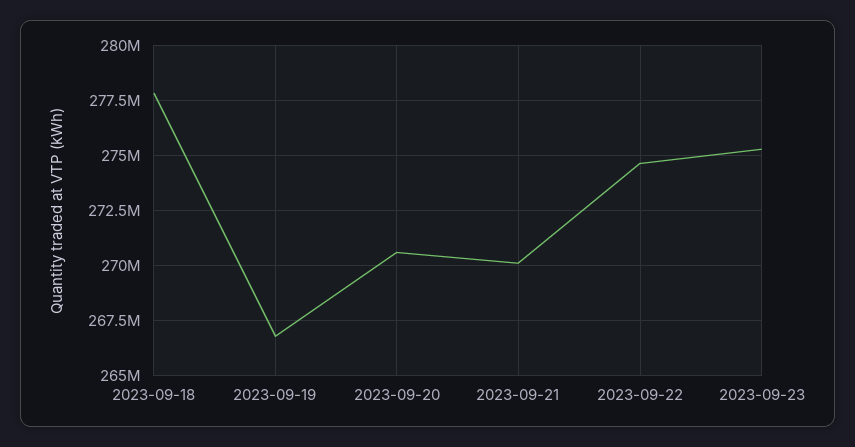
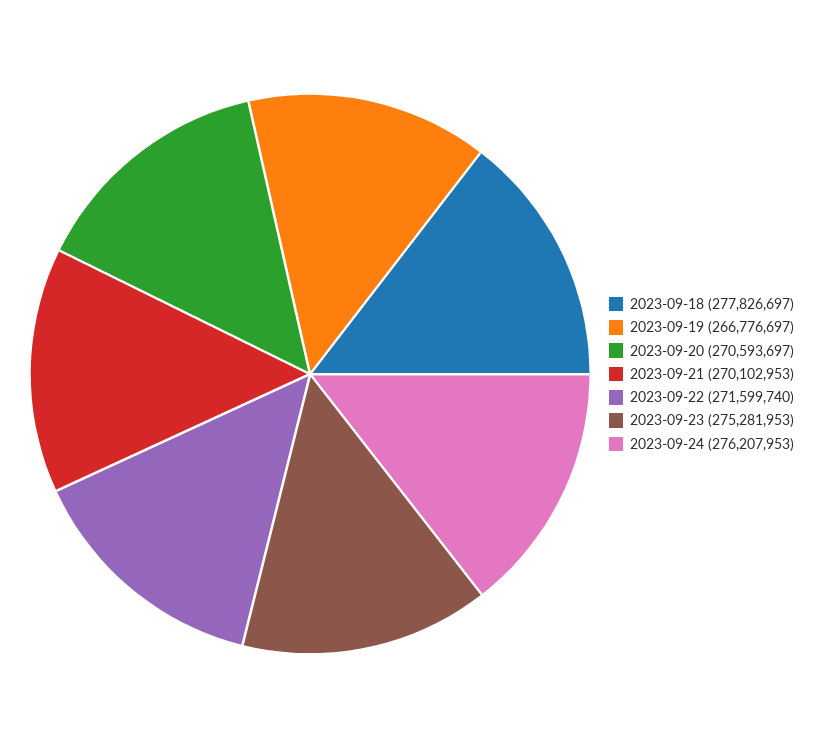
2023-09-22: 274500000 -> 271599740
2023-09-24: none -> 276207953

